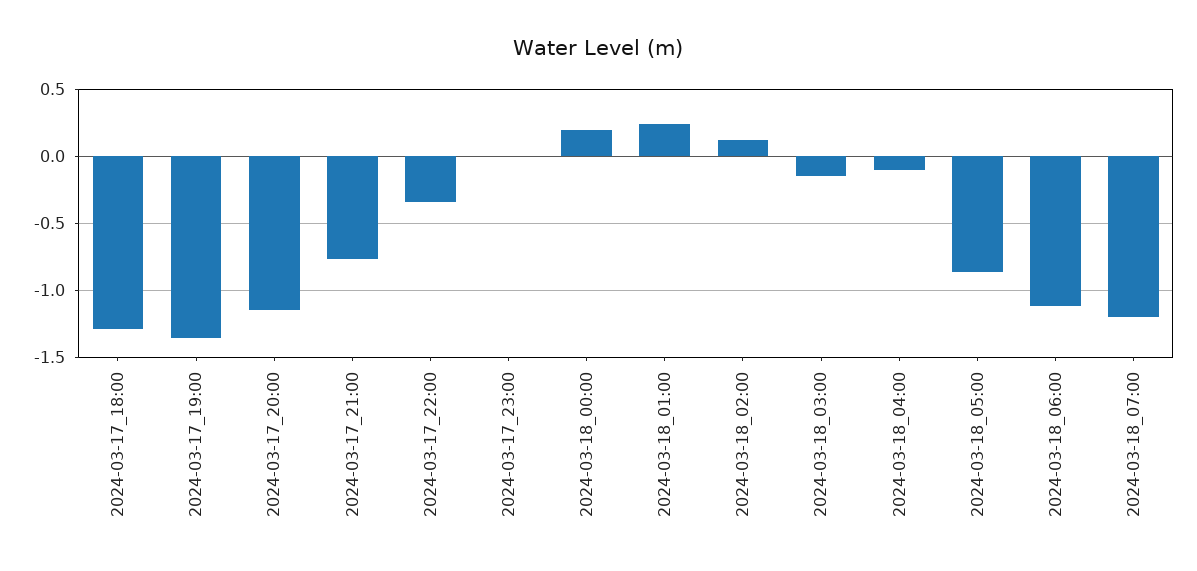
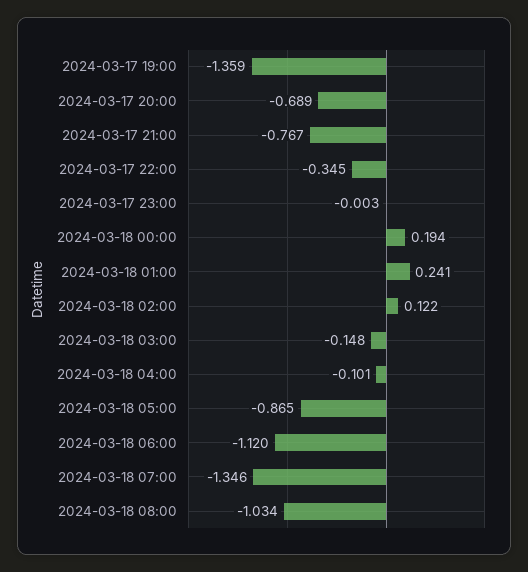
2024-03-17_18:00: -1.3 -> none
2024-03-17_20:00: -1.15 -> -0.689
2024-03-18_07:00: -1.2 -> -1.346
2024-03-18 08:00: none -> -1.034

